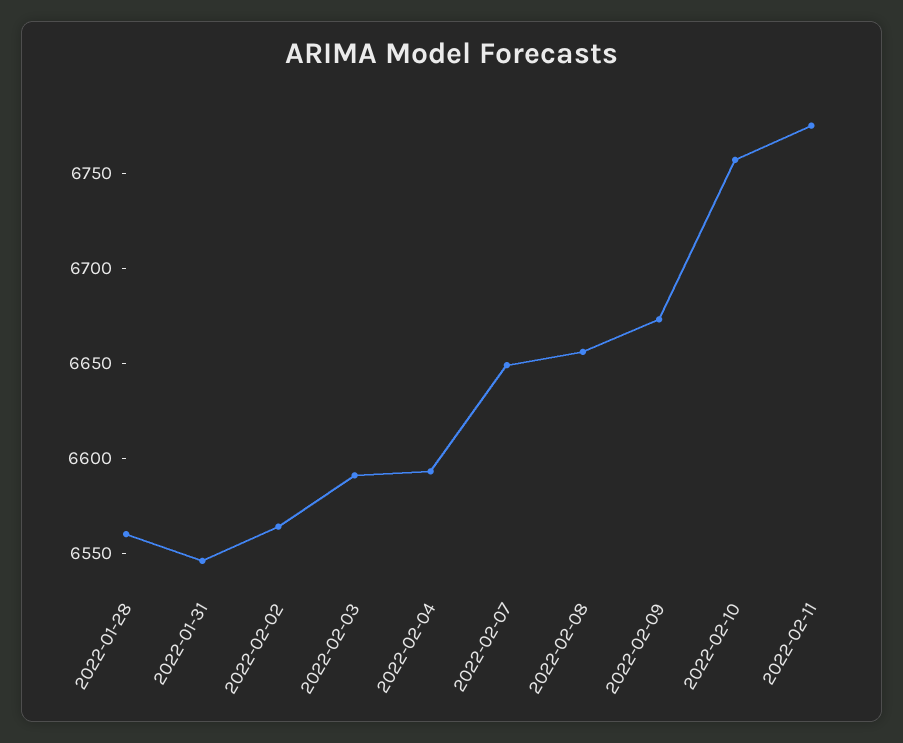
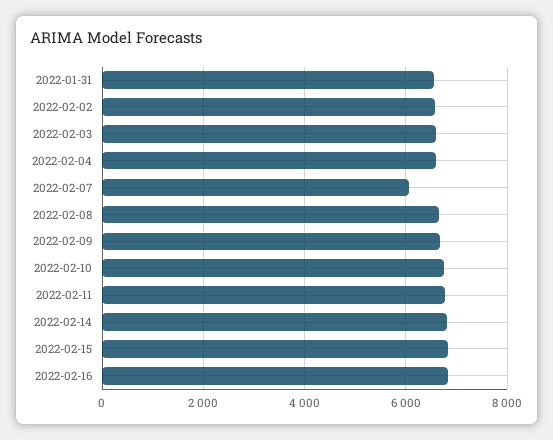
2022-01-28: 6560 -> none
2022-02-07: 6650 -> 6000
2022-02-14: none -> 6800
2022-02-15: none -> 6800
2022-02-16: none -> 6800

